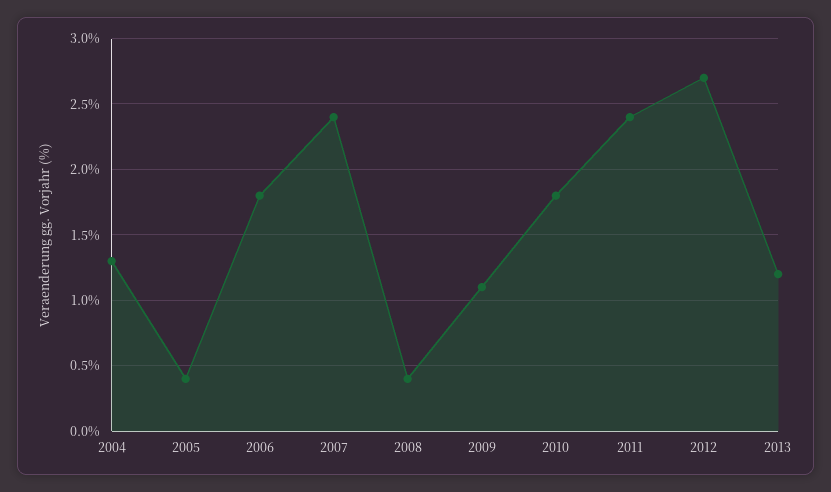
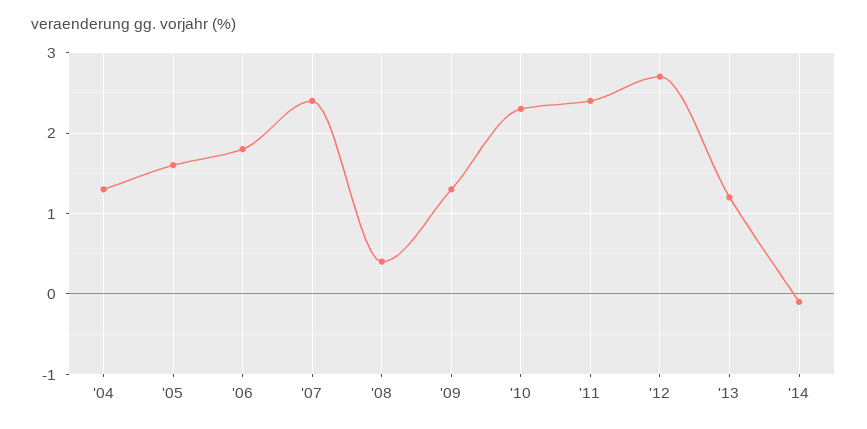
2005: 0.4 -> 1.6
2009: 1.1 -> 1.3
2010: 1.8 -> 2.3
'14: none -> -0.1

